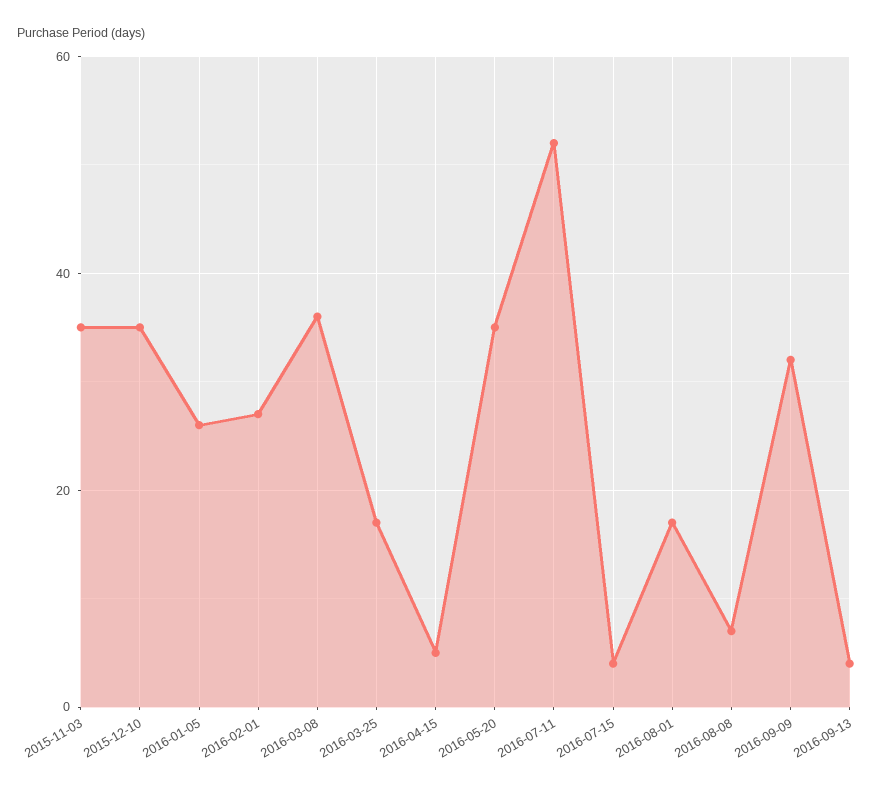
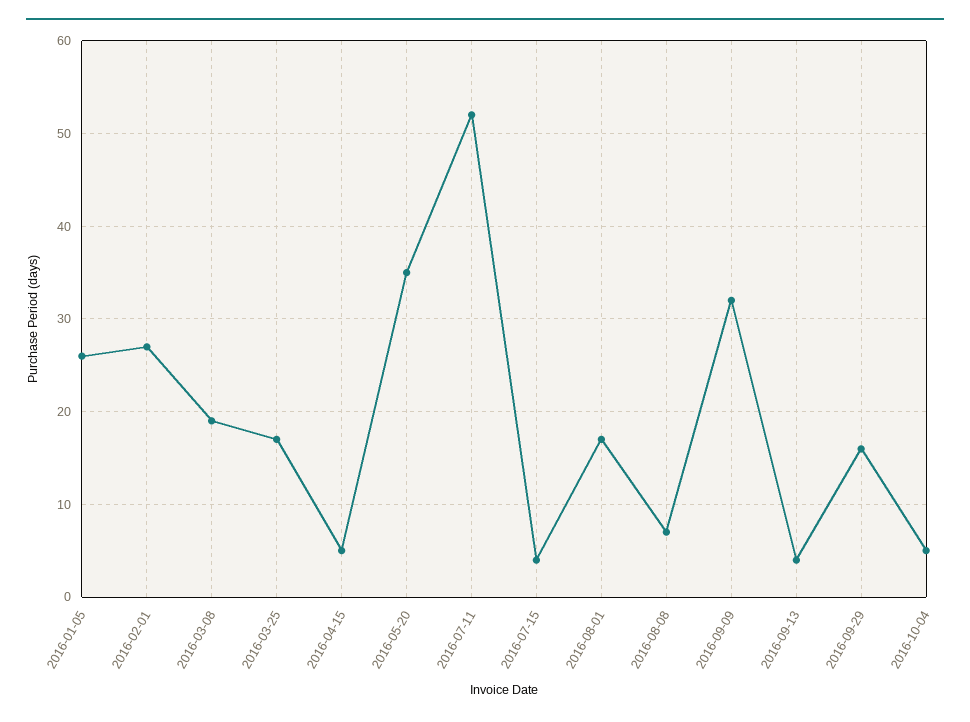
2015-11-03: 35 -> none
2015-12-10: 35 -> none
2016-03-08: 35 -> 19
2016-09-29: none -> 16
2016-10-04: none -> 5

